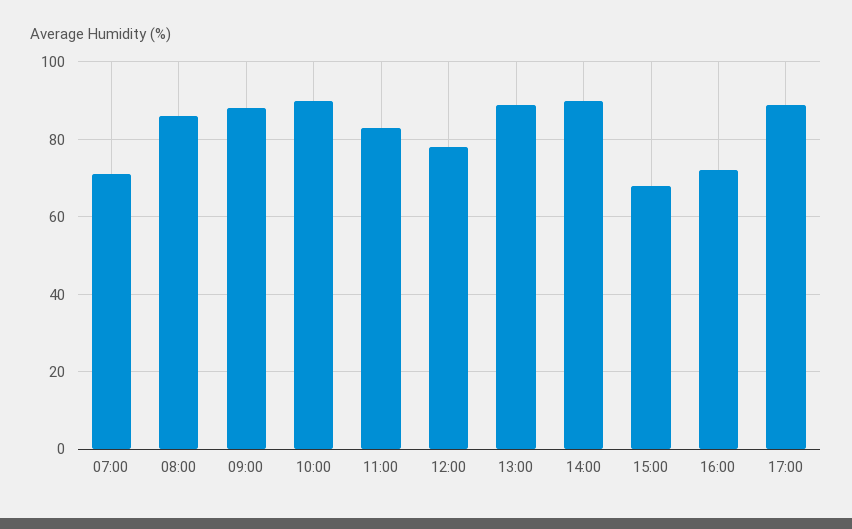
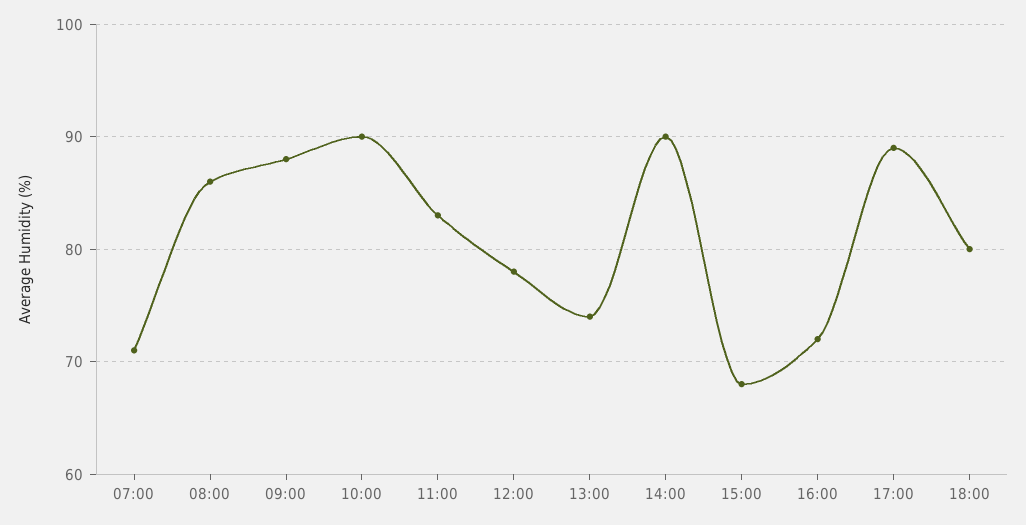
13:00: 90 -> 74
18:00: none -> 80

